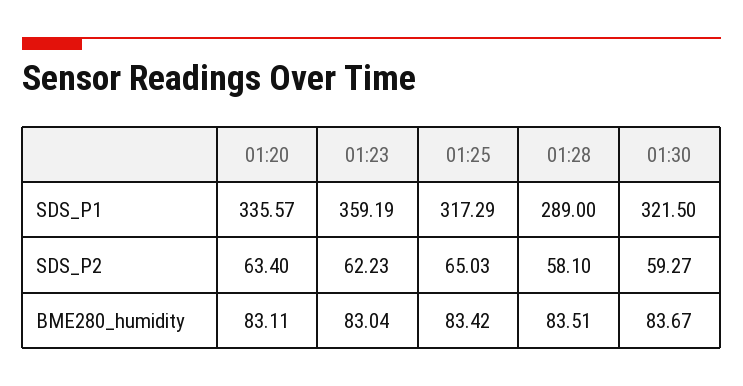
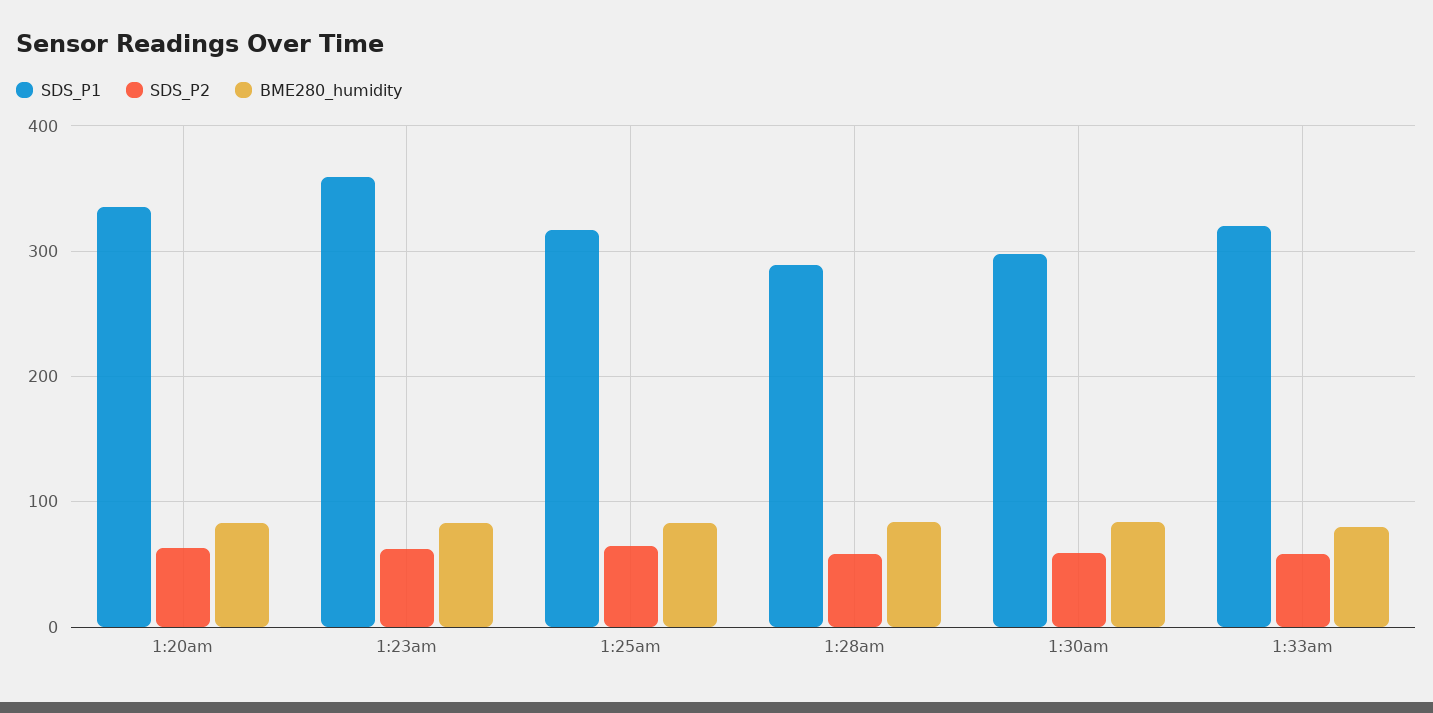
SDS_P1, 01:30: 321.5 -> 300
SDS_P1, 1:33am: none -> 320
SDS_P2, 1:33am: none -> 60
BME280_humidity, 1:33am: none -> 80

